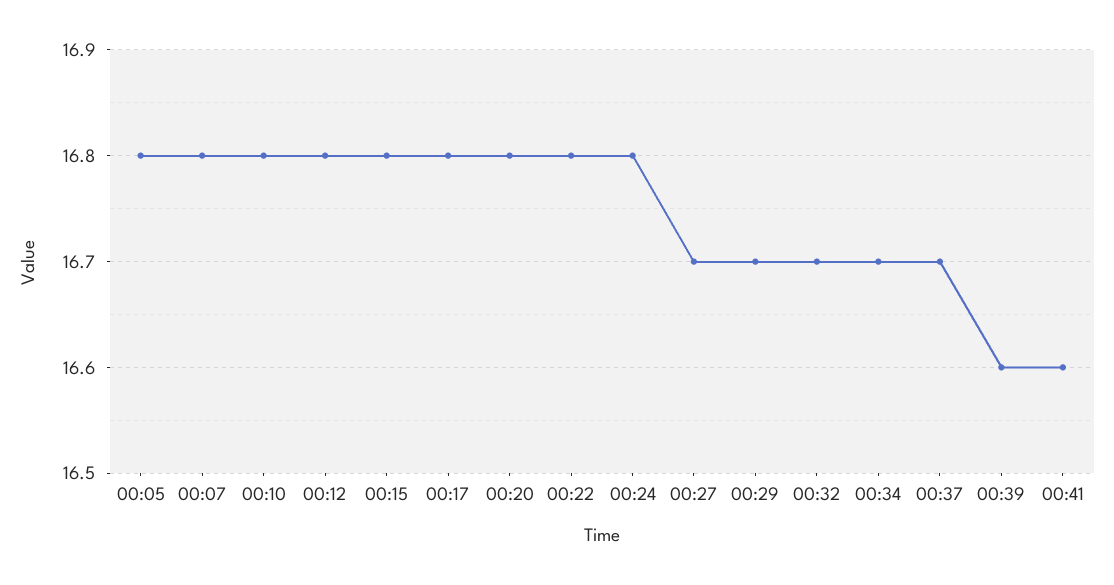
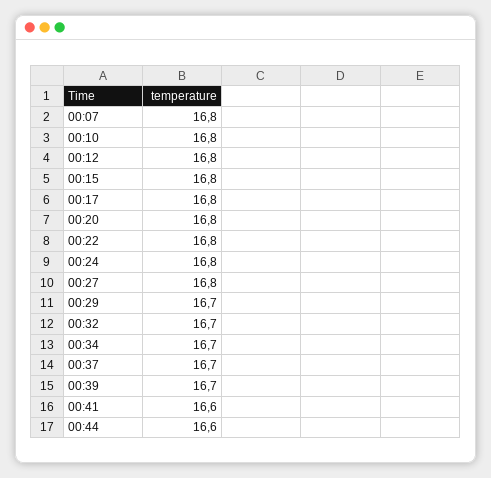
00:05: 16.8 -> none
00:27: 16.7 -> 16.8
00:39: 16.6 -> 16.7
00:44: none -> 16.6

